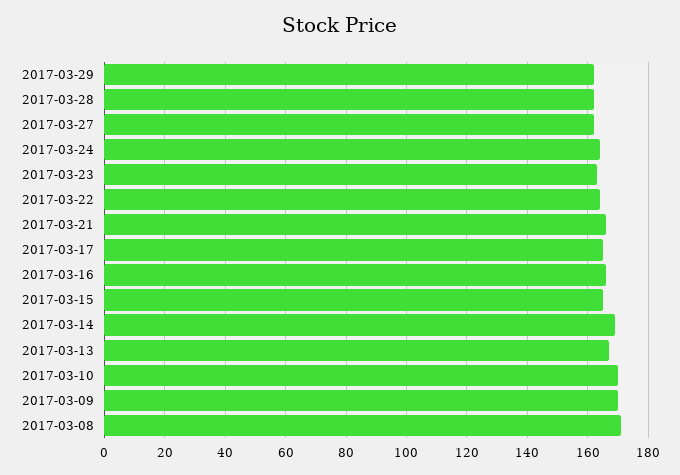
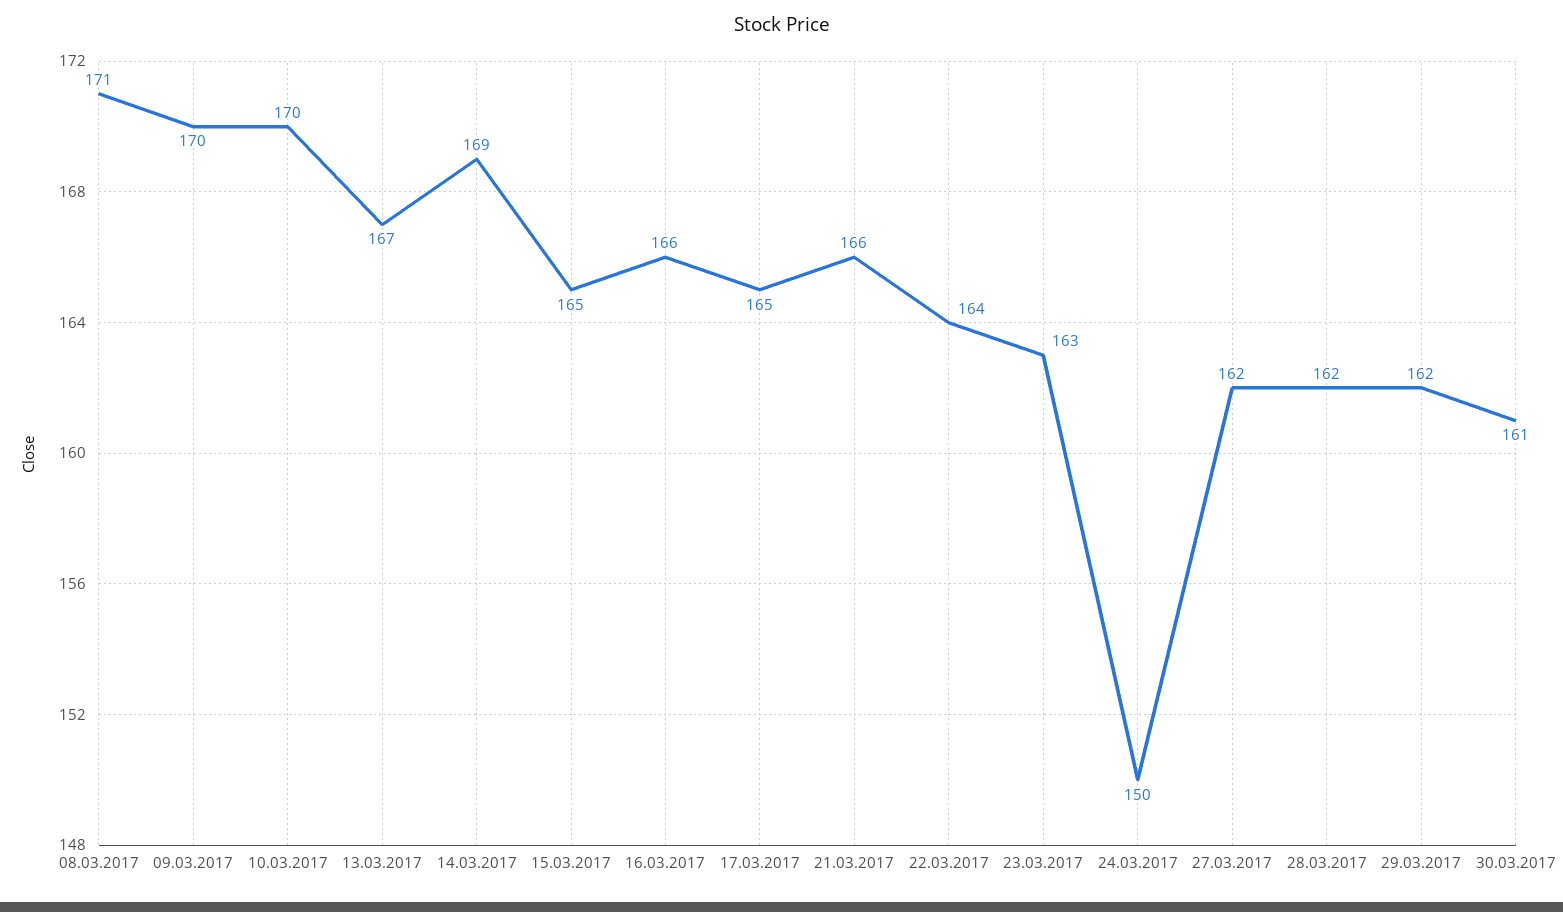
2017-03-24: 165 -> 150
30.03.2017: none -> 161

